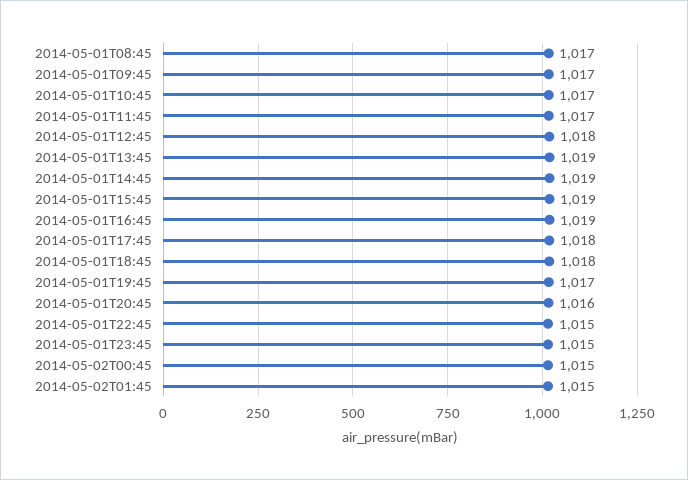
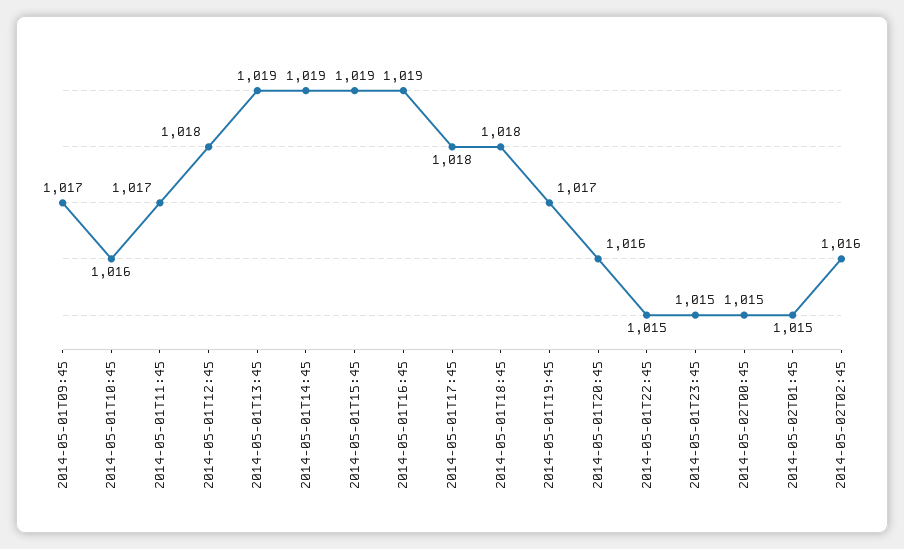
2014-05-01T08:45: 1017 -> none
2014-05-01T10:45: 1017 -> 1016
2014-05-02T02:45: none -> 1016

